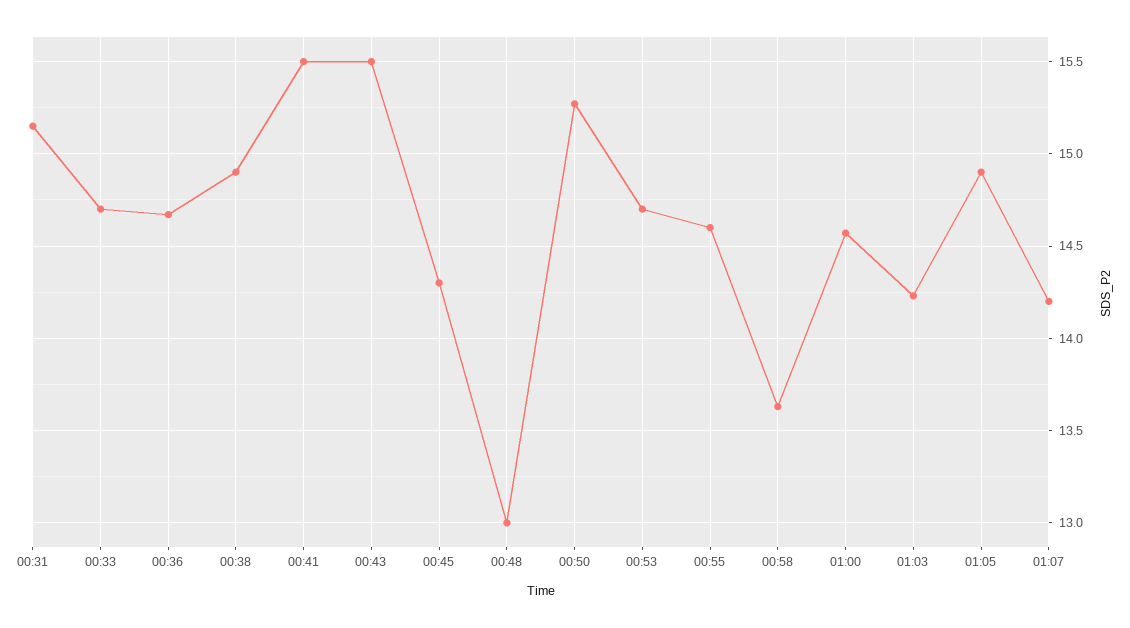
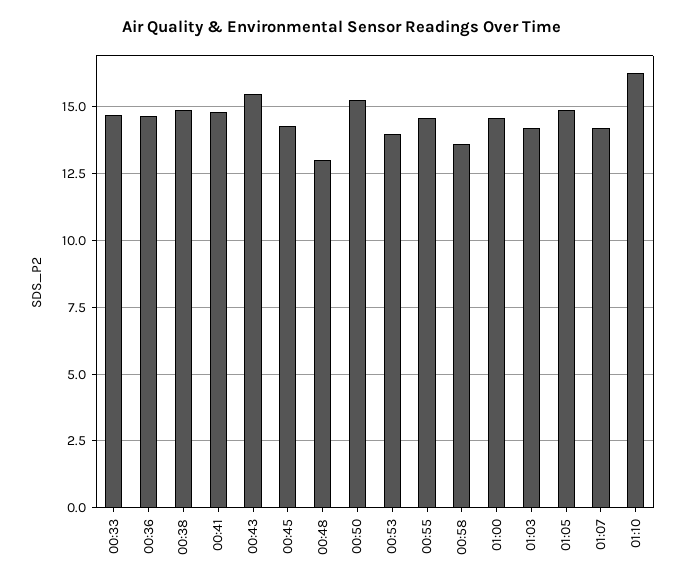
00:31: 15.15 -> none
00:41: 15.5 -> 14.75
00:53: 14.7 -> 14
01:10: none -> 16.25

